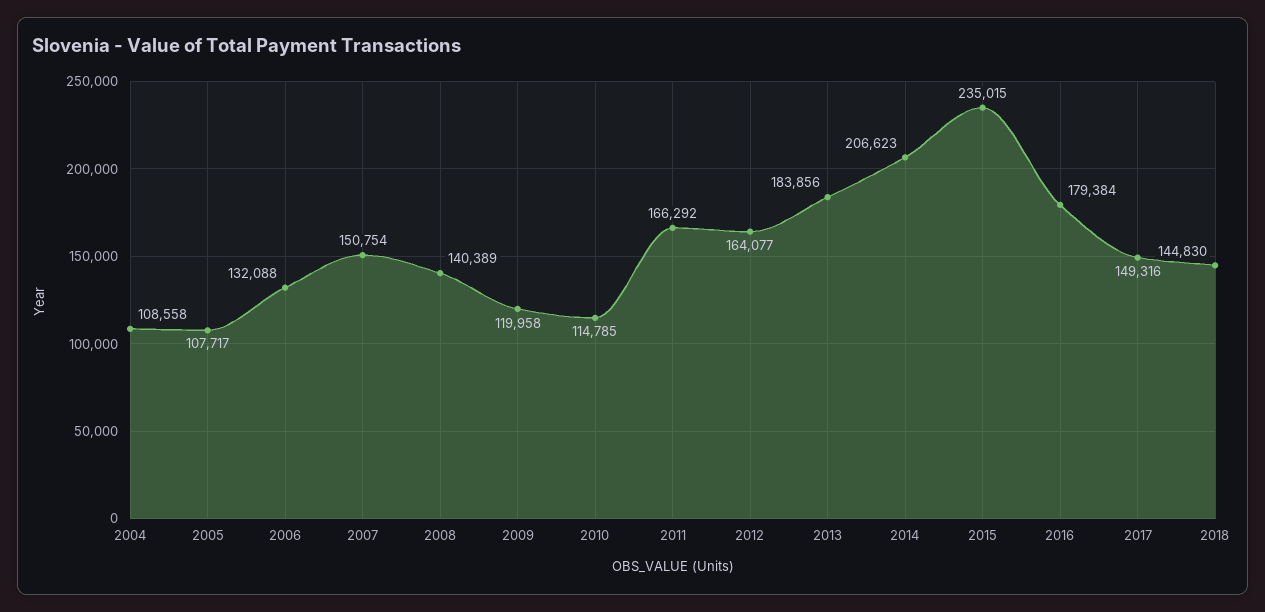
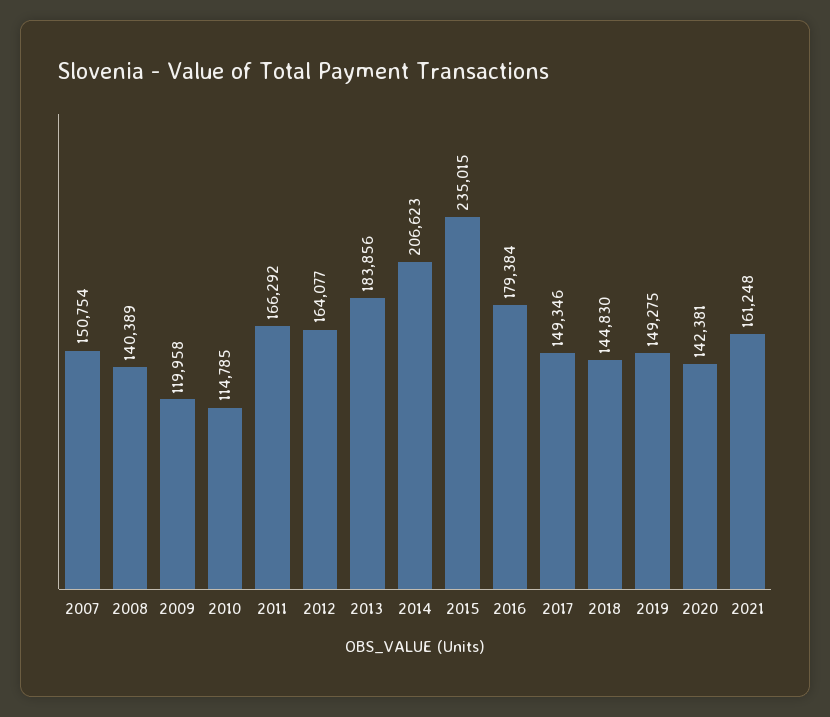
2004: 108558 -> none
2005: 107717 -> none
2006: 132088 -> none
2017: 149316 -> 149346
2019: none -> 149275
2020: none -> 142381
2021: none -> 161248

